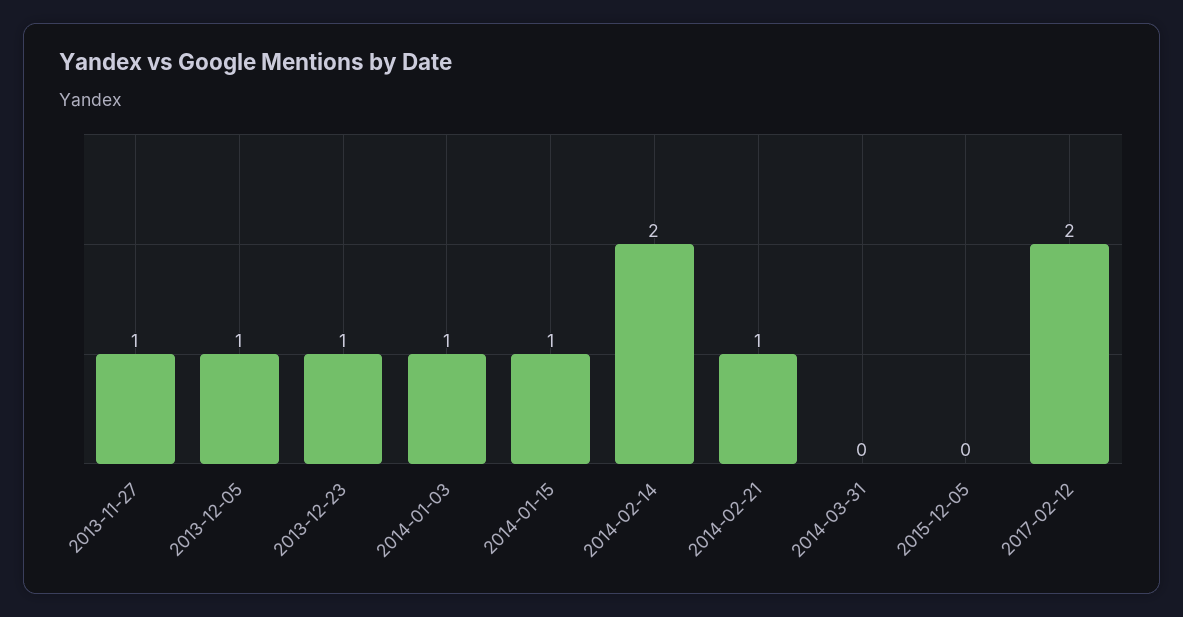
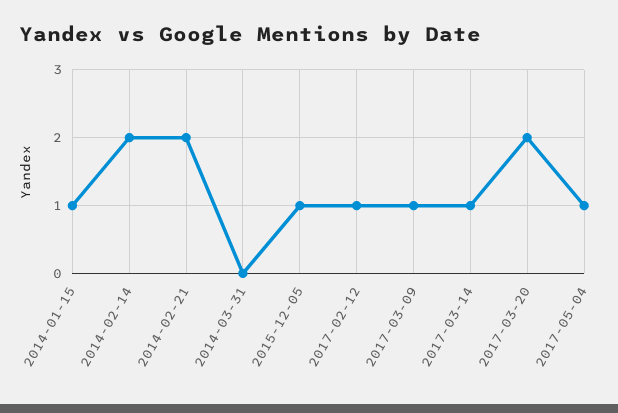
2013-11-27: 1 -> none
2013-12-05: 1 -> none
2013-12-23: 1 -> none
2014-01-03: 1 -> none
2014-02-21: 1 -> 2
2015-12-05: 0 -> 1
2017-02-12: 2 -> 1
2017-03-09: none -> 1
2017-03-14: none -> 1
2017-03-20: none -> 2
2017-05-04: none -> 1

